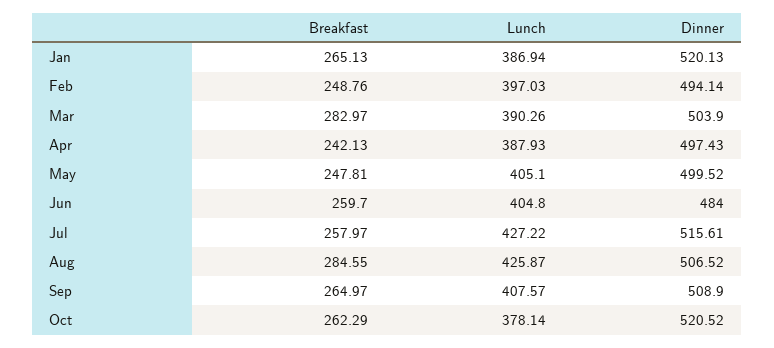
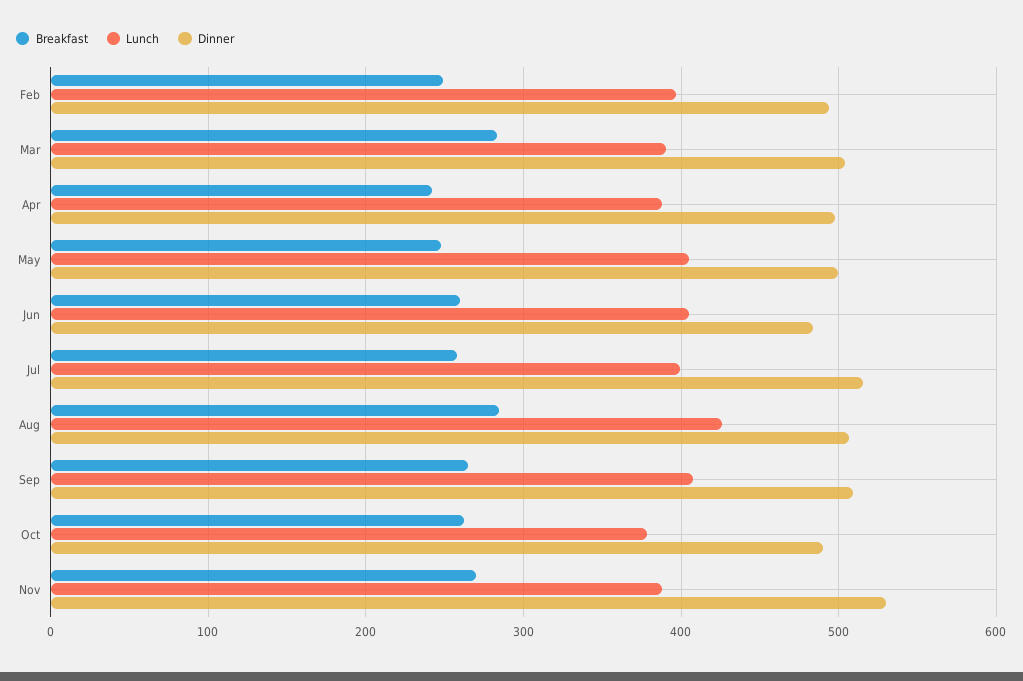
Breakfast, Jan: 265.13 -> none
Lunch, Jan: 386.94 -> none
Dinner, Jan: 520.13 -> none
Lunch, Jul: 427.22 -> 400
Dinner, Oct: 520.52 -> 490
Breakfast, Nov: none -> 270
Lunch, Nov: none -> 390
Dinner, Nov: none -> 530

